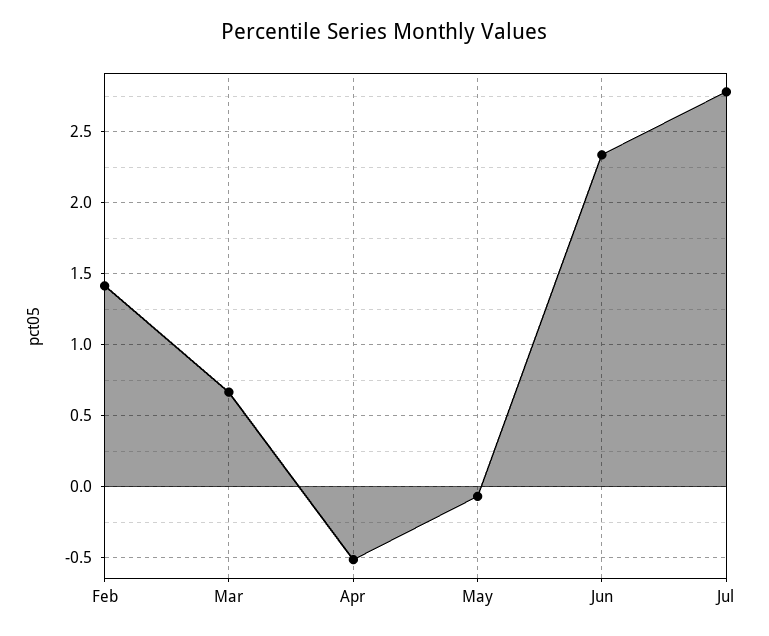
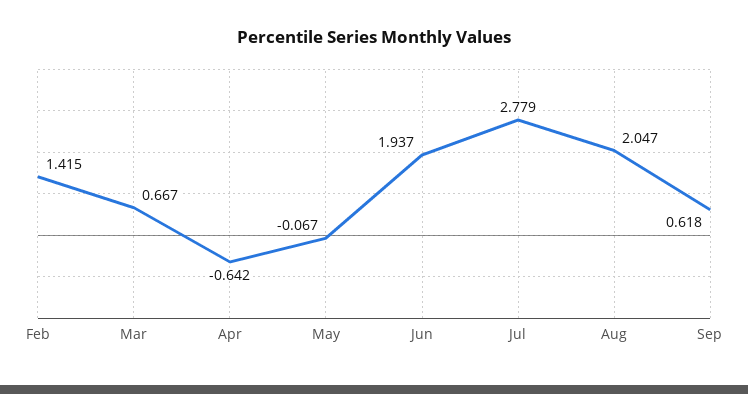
Apr: -0.5 -> -0.642
Jun: 2.35 -> 1.937
Aug: none -> 2.047
Sep: none -> 0.618

